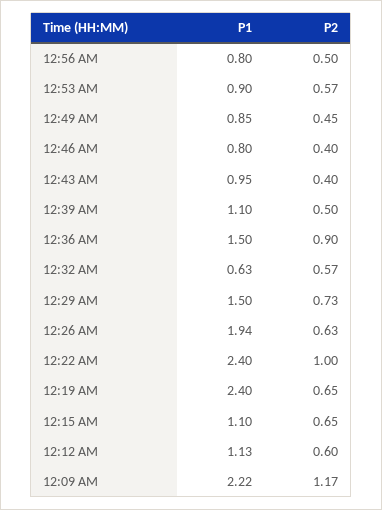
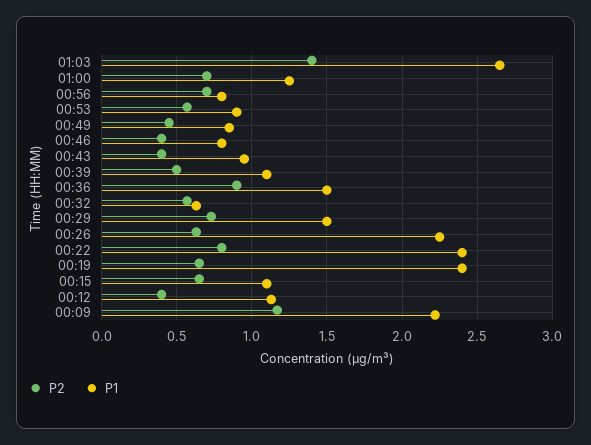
P2, 12:56 AM: 0.5 -> 0.7
P1, 12:26 AM: 1.94 -> 2.25
P2, 12:22 AM: 1 -> 0.8
P2, 12:12 AM: 0.6 -> 0.4
P2, 01:03: none -> 1.4
P1, 01:03: none -> 2.65
P2, 01:00: none -> 0.7
P1, 01:00: none -> 1.25

